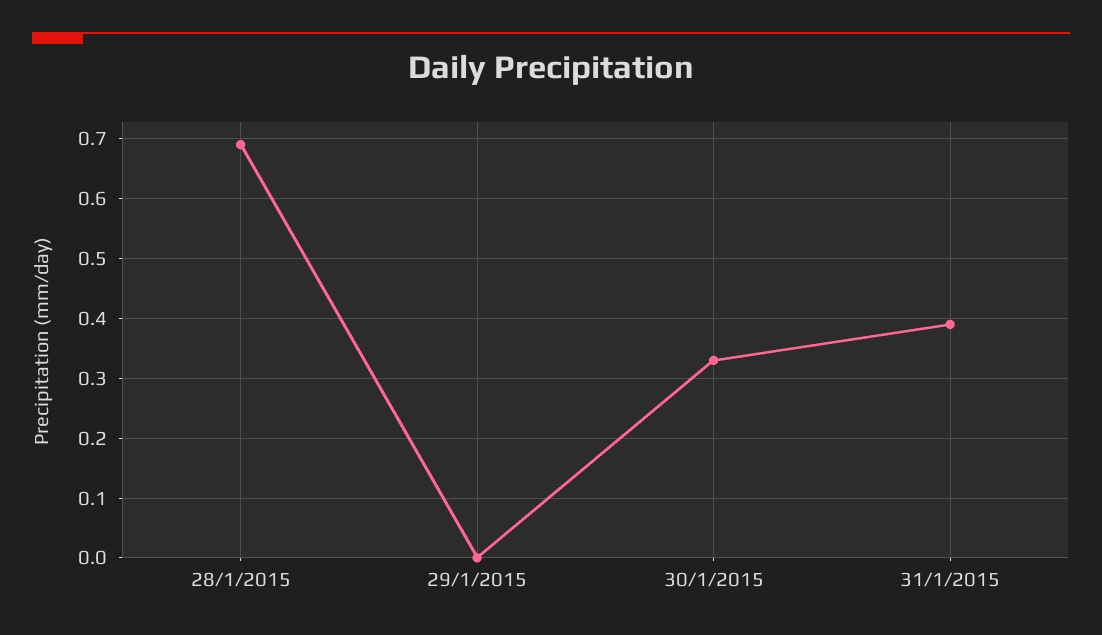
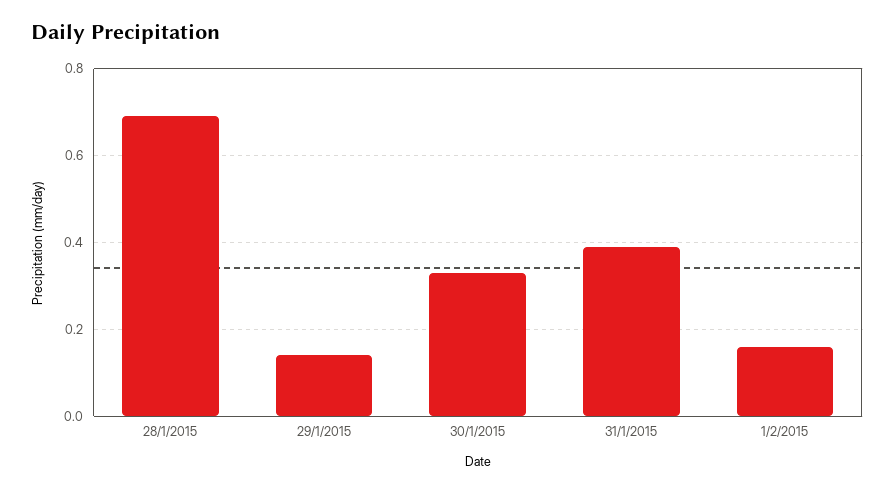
29/1/2015: 0 -> 0.15
1/2/2015: none -> 0.15

